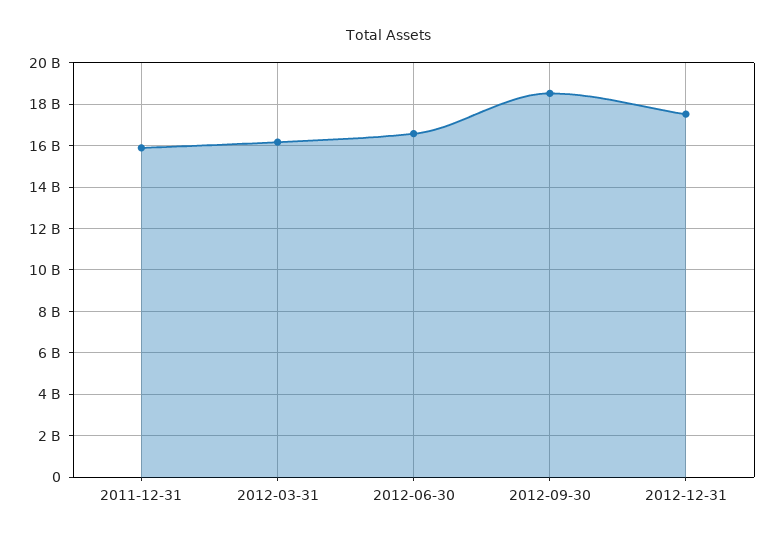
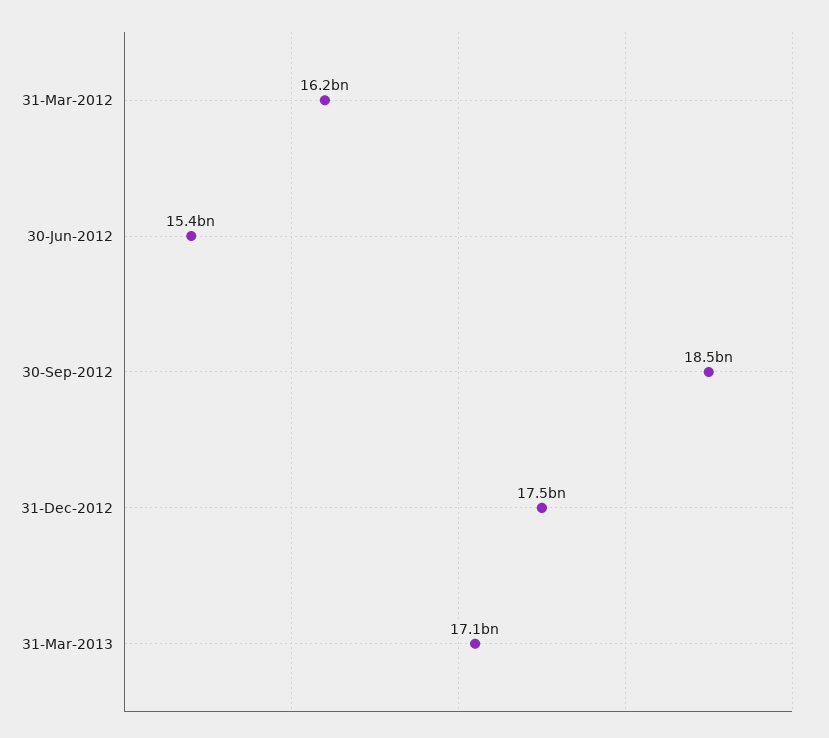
2011-12-31: 16000000000 -> none
2012-06-30: 16500000000 -> 15400000000
31-Mar-2013: none -> 17100000000

